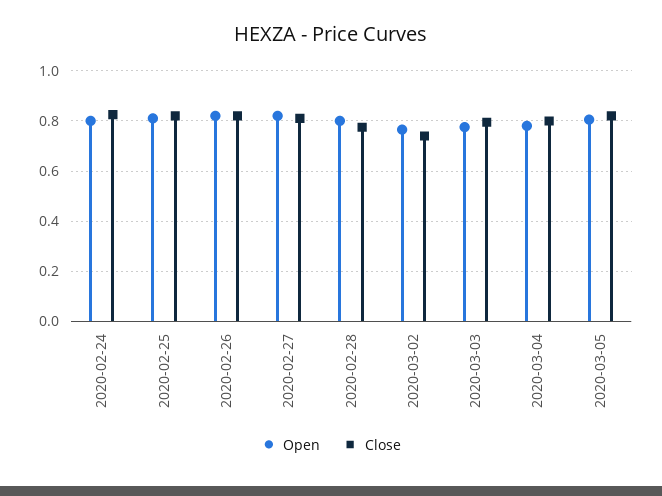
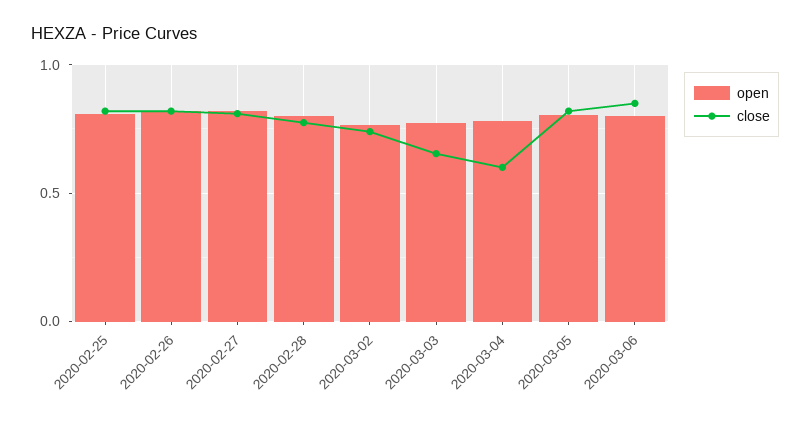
Open, 2020-02-24: 0.8 -> none
Close, 2020-02-24: 0.825 -> none
Close, 2020-03-03: 0.8 -> 0.65
Close, 2020-03-04: 0.8 -> 0.6
Open, 2020-03-06: none -> 0.8
Close, 2020-03-06: none -> 0.85

